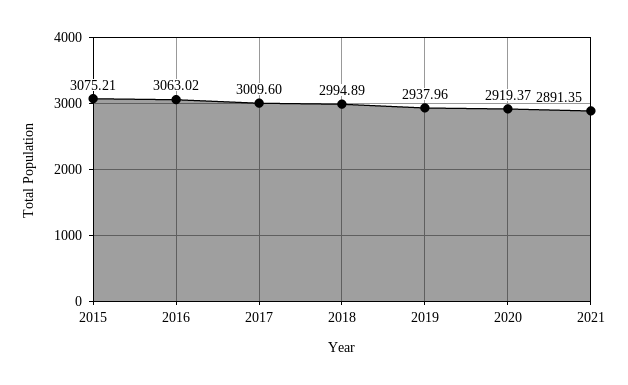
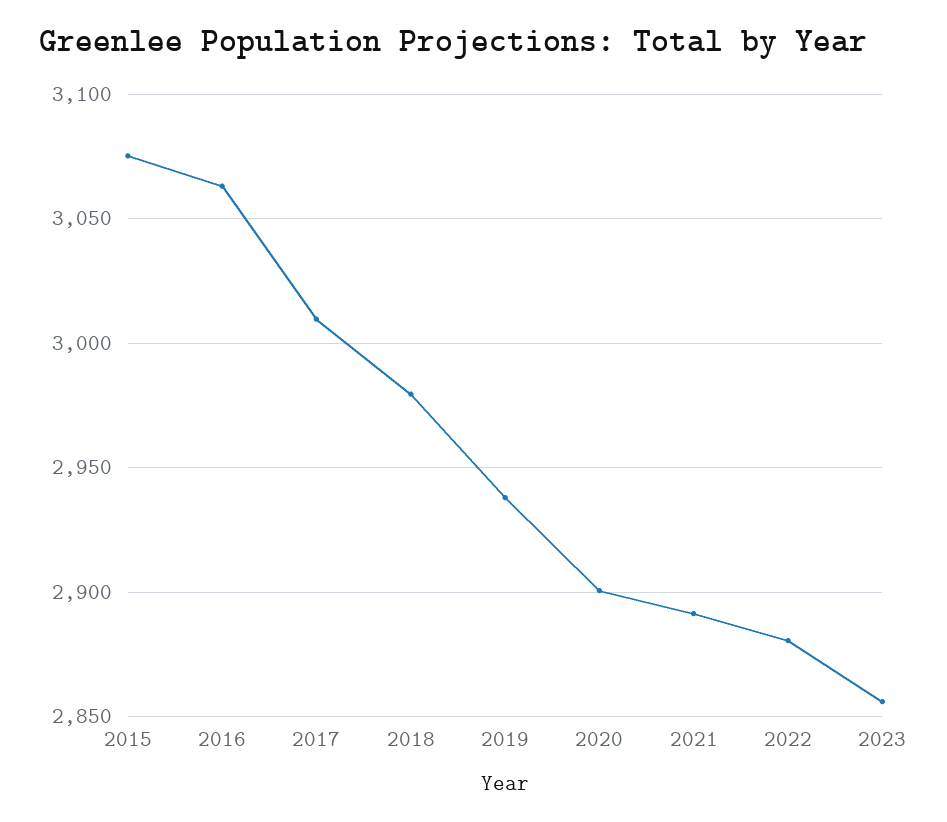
2018: 2994.89 -> 2980
2020: 2919.37 -> 2900
2022: none -> 2880
2023: none -> 2855

